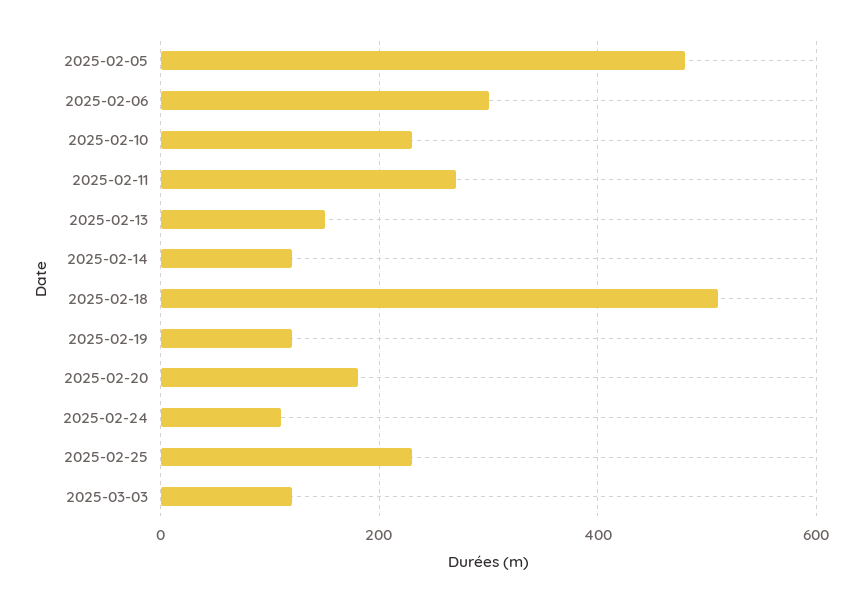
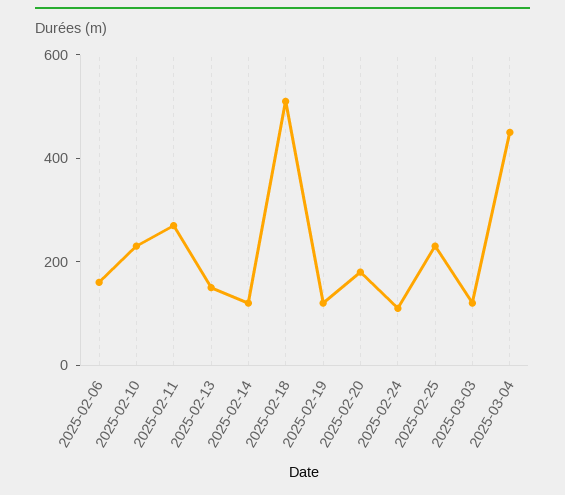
2025-02-05: 480 -> none
2025-02-06: 300 -> 150
2025-03-04: none -> 450

